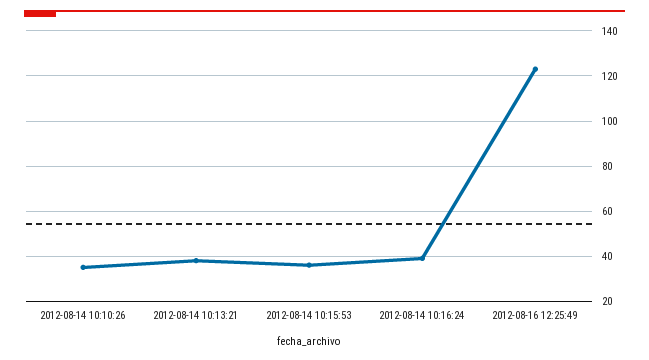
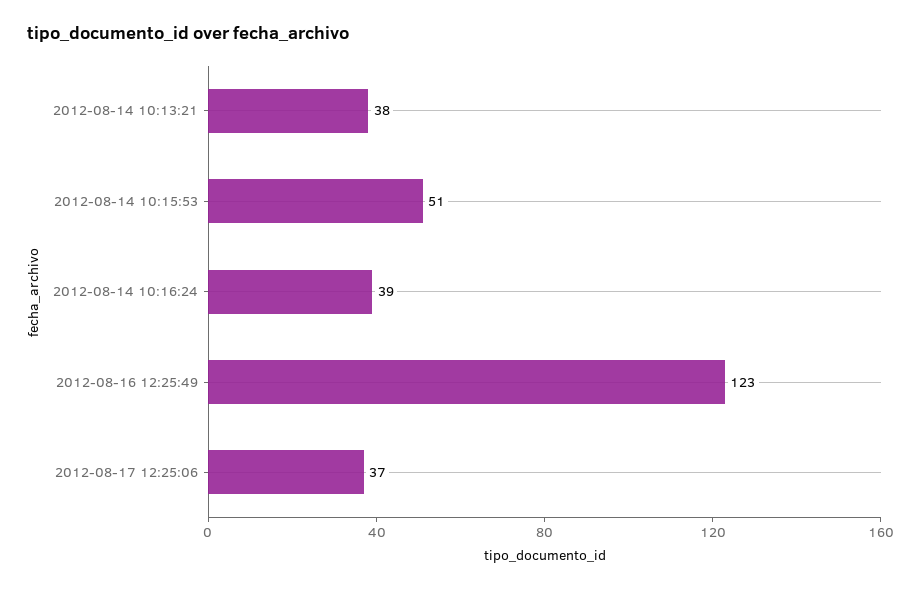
2012-08-14 10:10:26: 35 -> none
2012-08-14 10:15:53: 35 -> 51
2012-08-17 12:25:06: none -> 37

